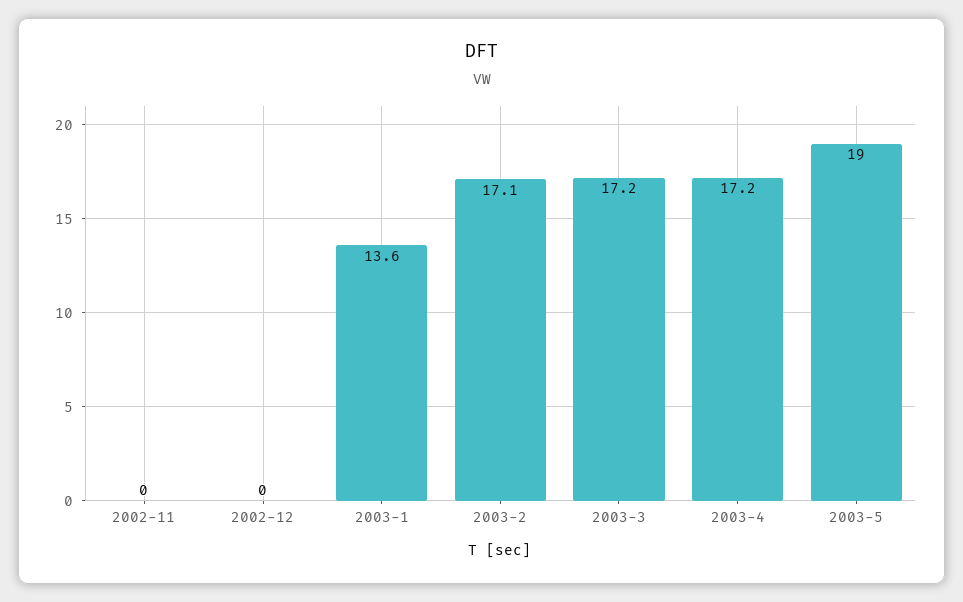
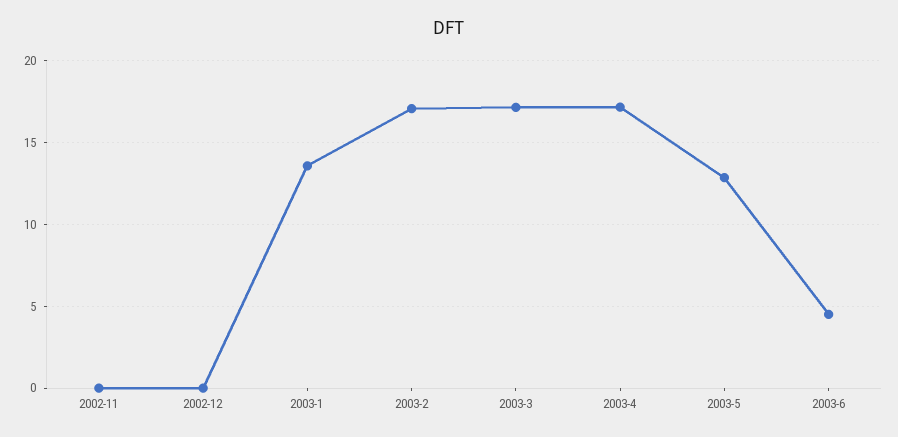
2003-5: 19 -> 13
2003-6: none -> 4.5

